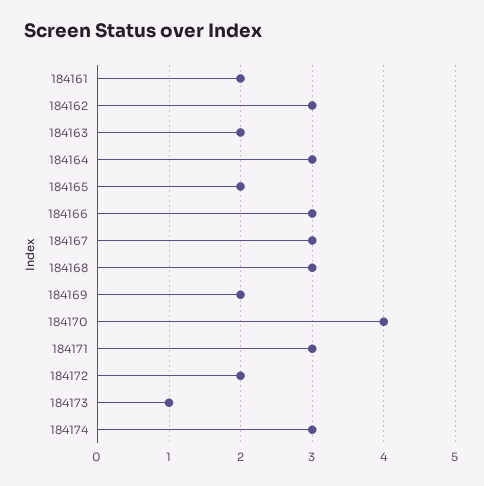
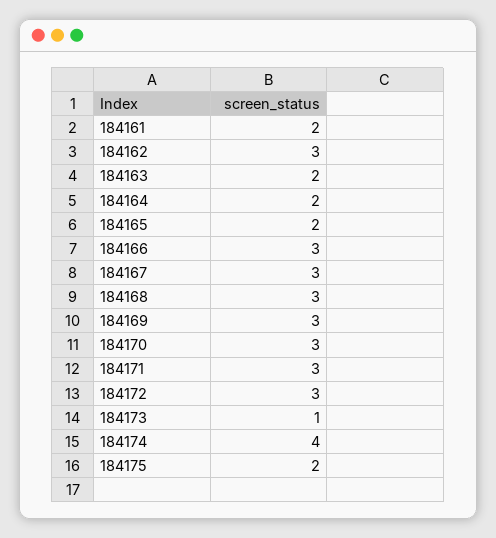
184164: 3 -> 2
184169: 2 -> 3
184170: 4 -> 3
184172: 2 -> 3
184174: 3 -> 4
184175: none -> 2

